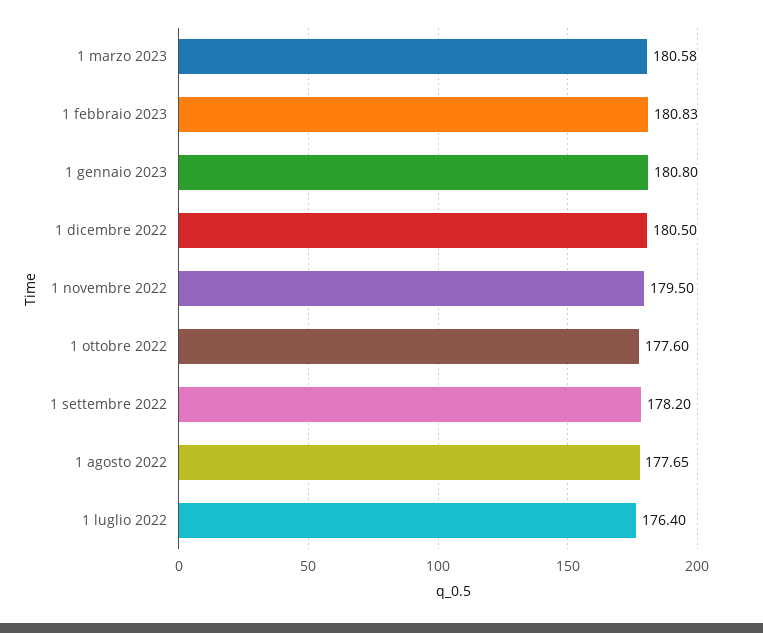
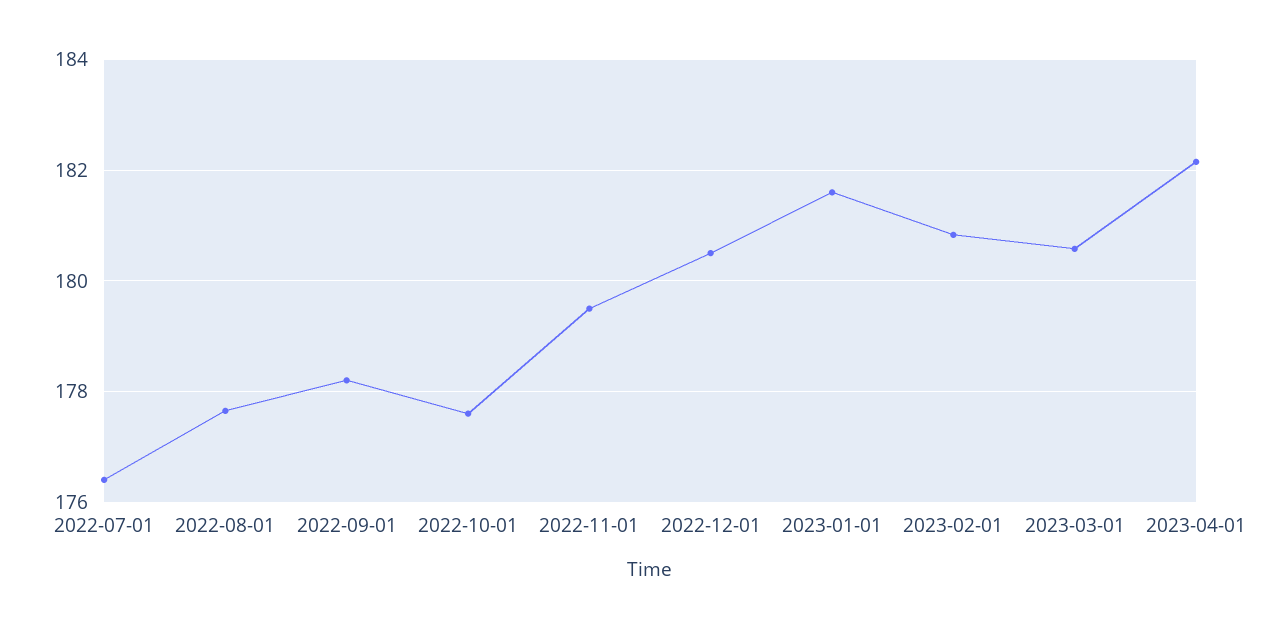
1 gennaio 2023: 180.8 -> 181.6
2023-04-01: none -> 182.2

